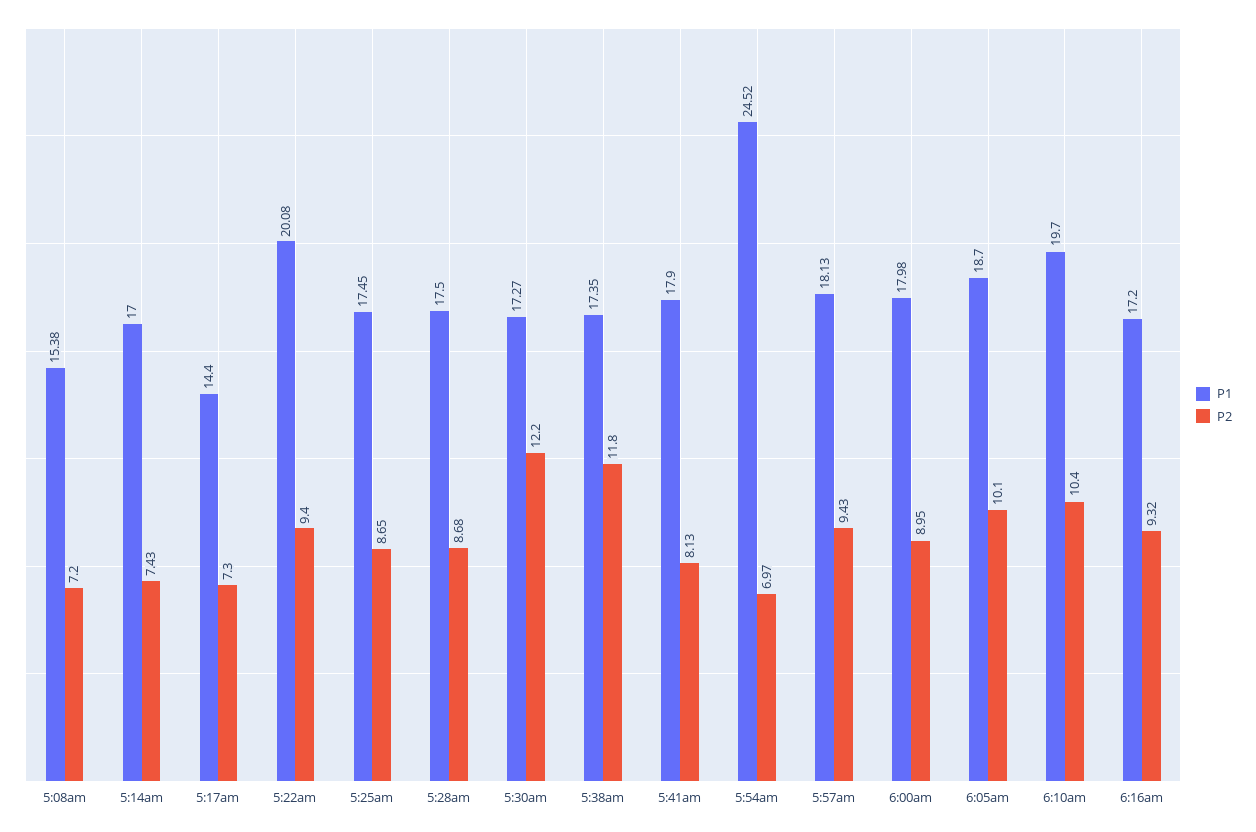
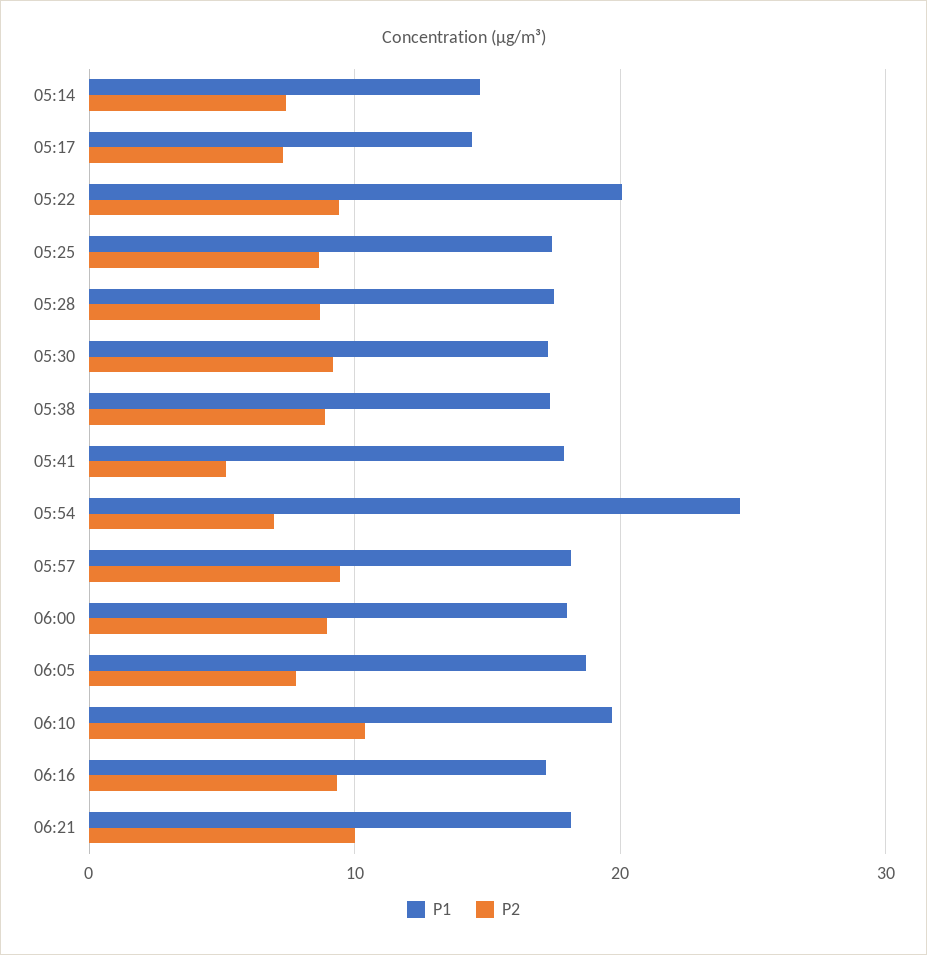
P1, 5:08am: 15.38 -> none
P2, 5:08am: 7.2 -> none
P1, 5:14am: 17 -> 15
P2, 5:30am: 12.2 -> 9
P2, 5:38am: 11.8 -> 9
P2, 5:41am: 8.13 -> 5
P2, 6:05am: 10.1 -> 8
P1, 06:21: none -> 18
P2, 06:21: none -> 10

